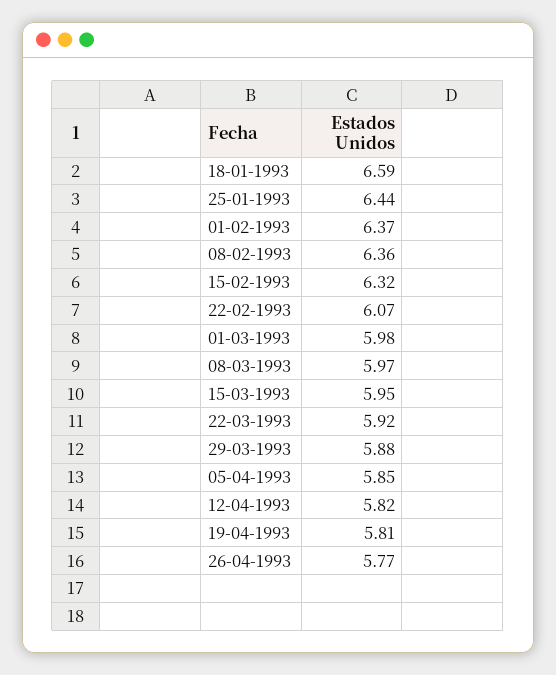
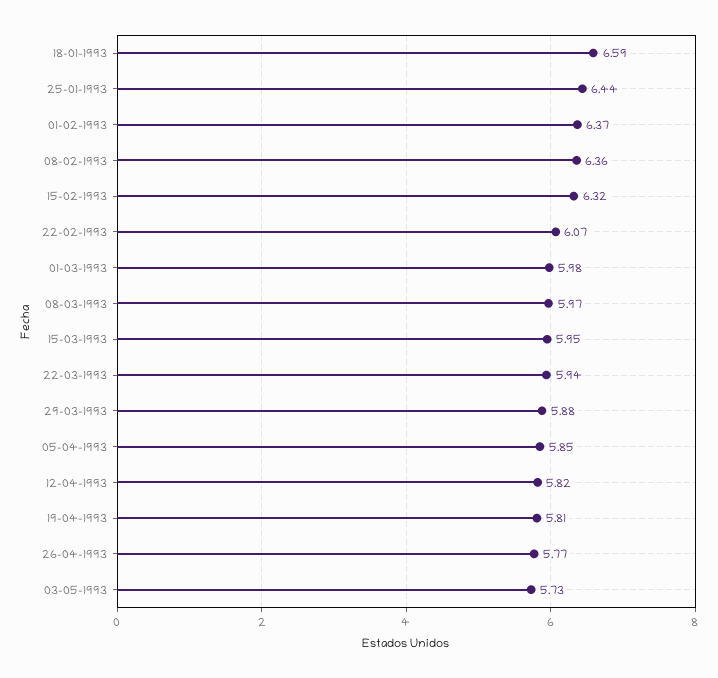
22-03-1993: 5.92 -> 5.94
03-05-1993: none -> 5.73

